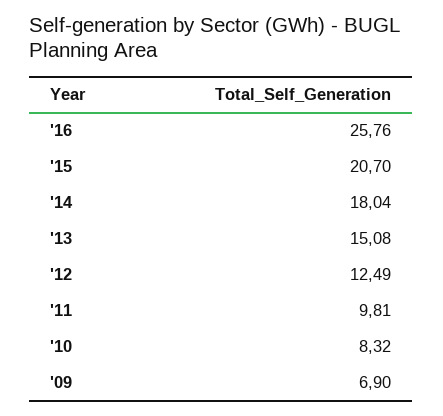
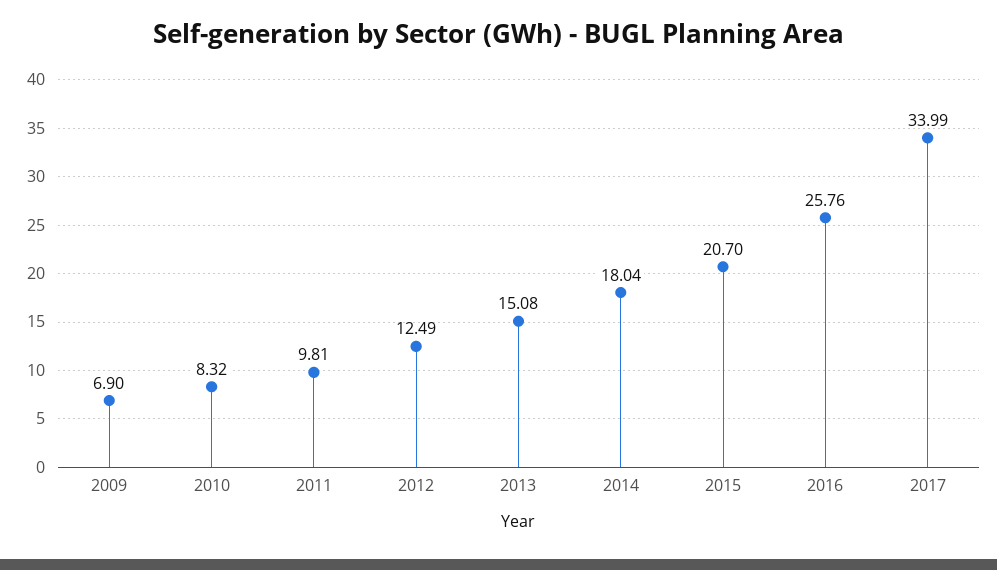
2017: none -> 33.99

